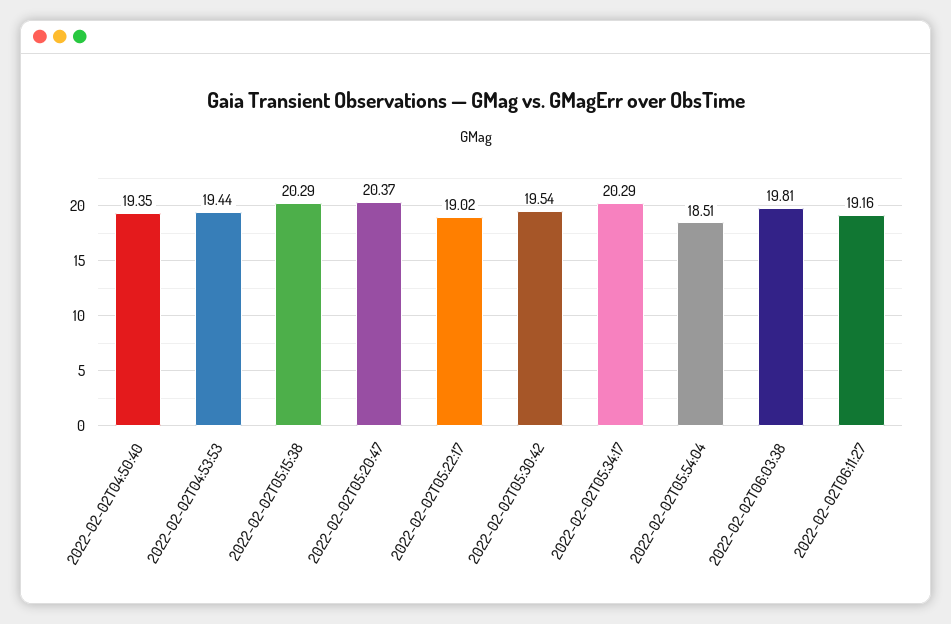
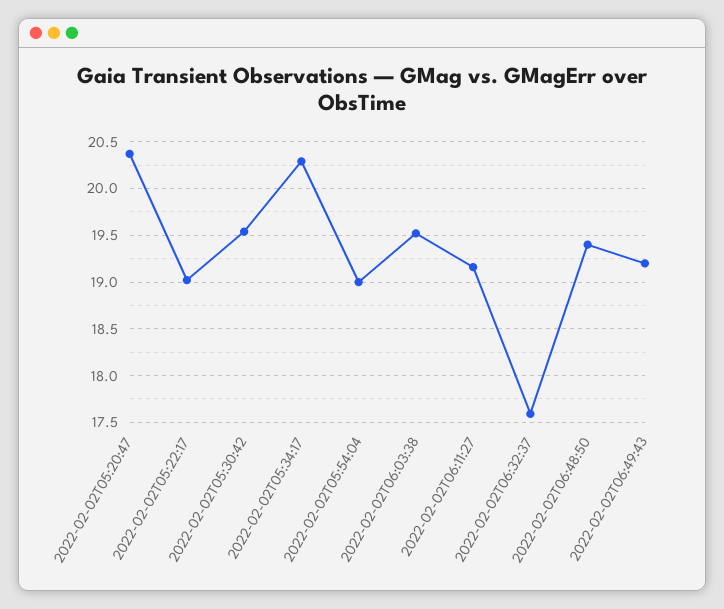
2022-02-02T04:50:40: 19.35 -> none
2022-02-02T04:53:53: 19.44 -> none
2022-02-02T05:15:38: 20.29 -> none
2022-02-02T05:54:04: 18.51 -> 19
2022-02-02T06:03:38: 19.81 -> 19.5
2022-02-02T06:32:37: none -> 17.6
2022-02-02T06:48:50: none -> 19.4
2022-02-02T06:49:43: none -> 19.2

